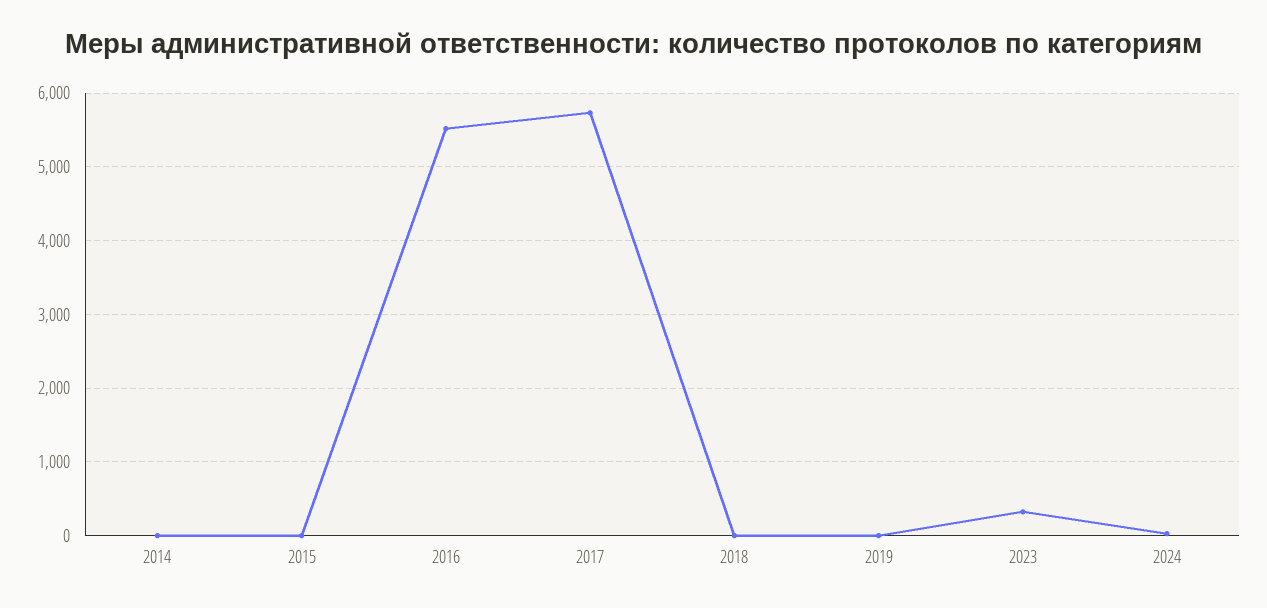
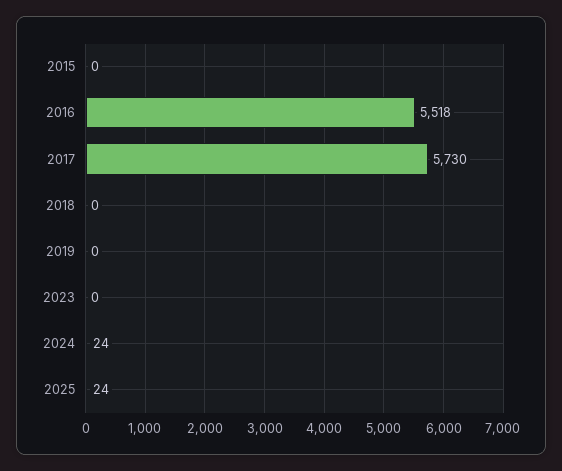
2014: 0 -> none
2023: 300 -> 0
2025: none -> 24

